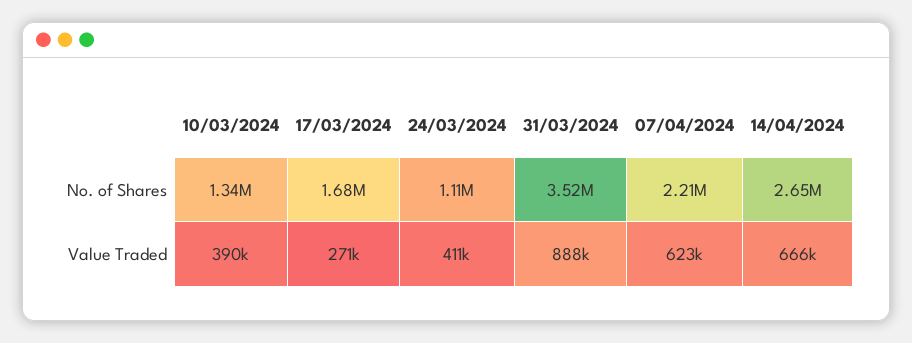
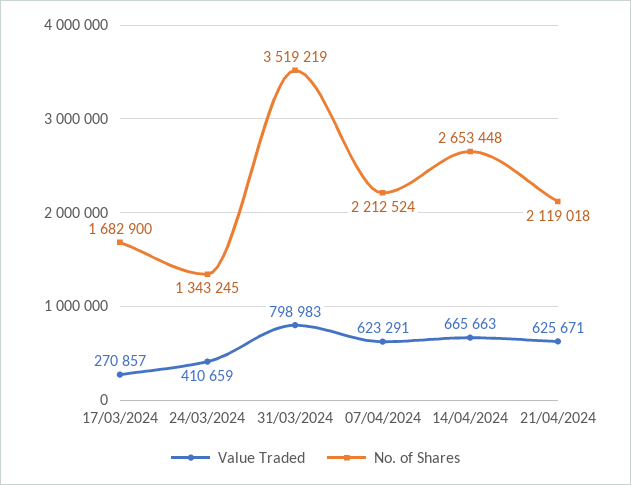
No. of Shares, 10/03/2024: 1340000 -> none
No. of Shares, 24/03/2024: 1110000 -> 1343245
Value Traded, 10/03/2024: 390000 -> none
Value Traded, 31/03/2024: 888000 -> 798983
Value Traded, 21/04/2024: none -> 625671
No. of Shares, 21/04/2024: none -> 2119018

